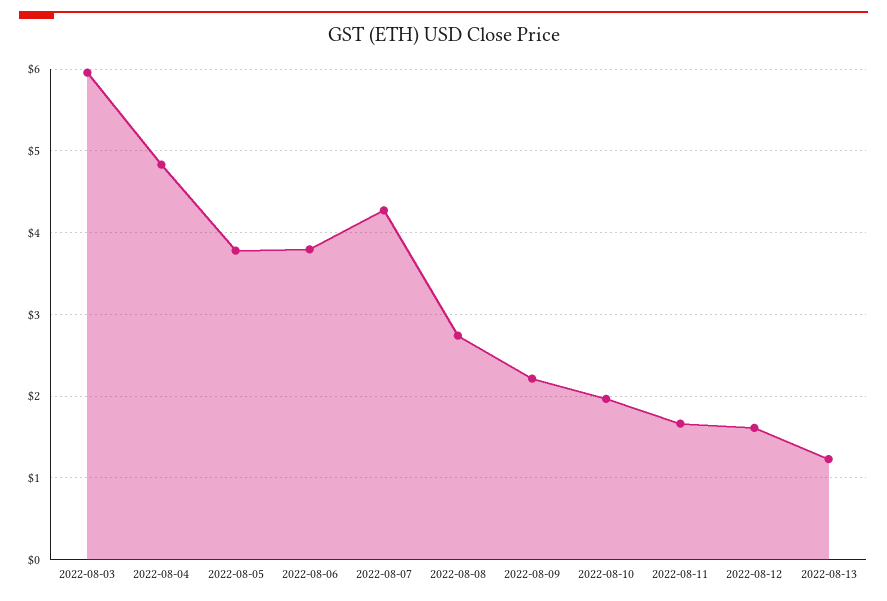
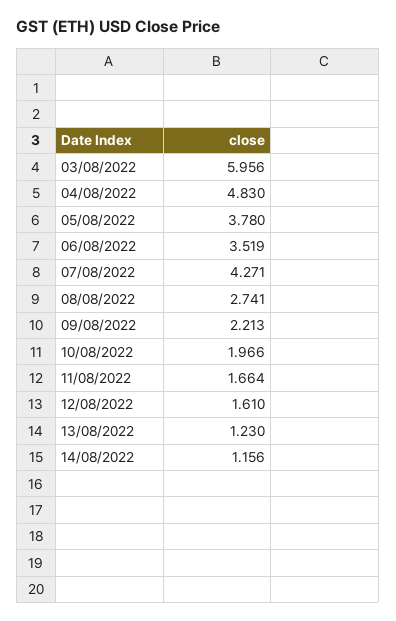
2022-08-06: 3.8 -> 3.519
14/08/2022: none -> 1.156

